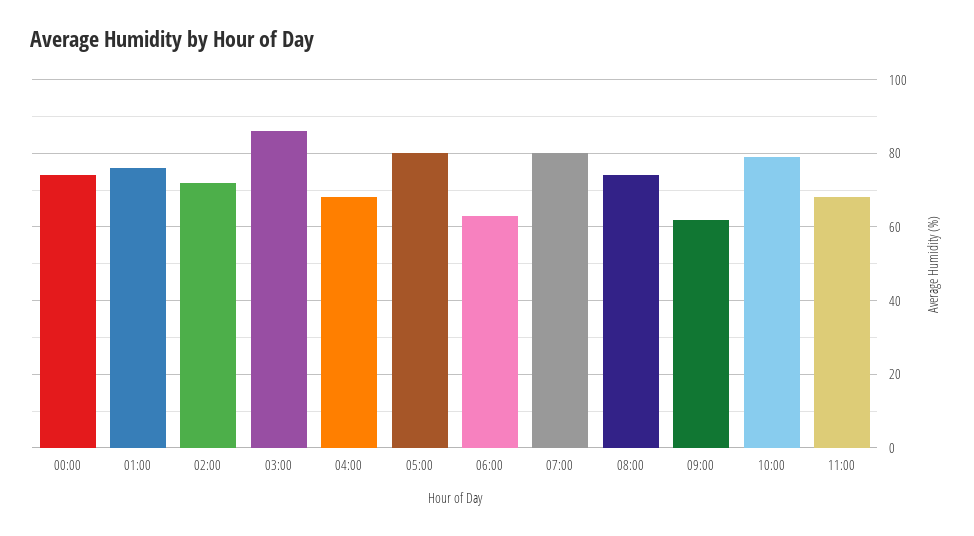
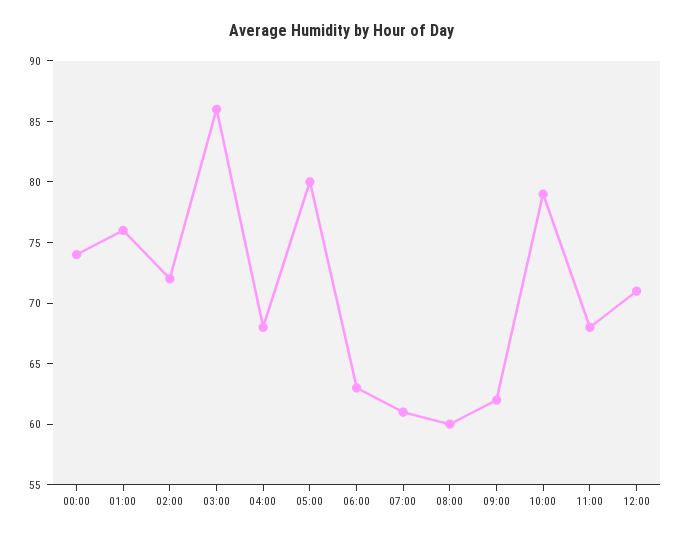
07:00: 80 -> 61
08:00: 75 -> 60
12:00: none -> 71

